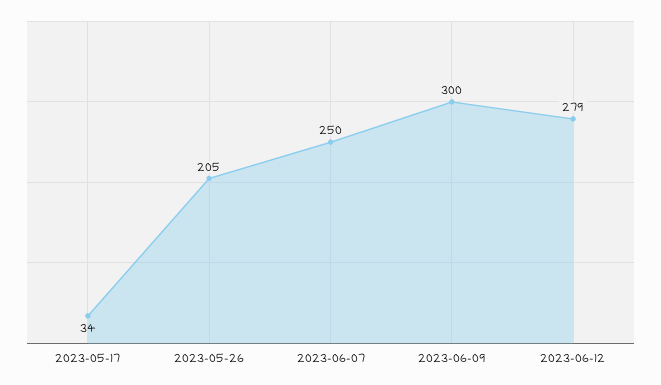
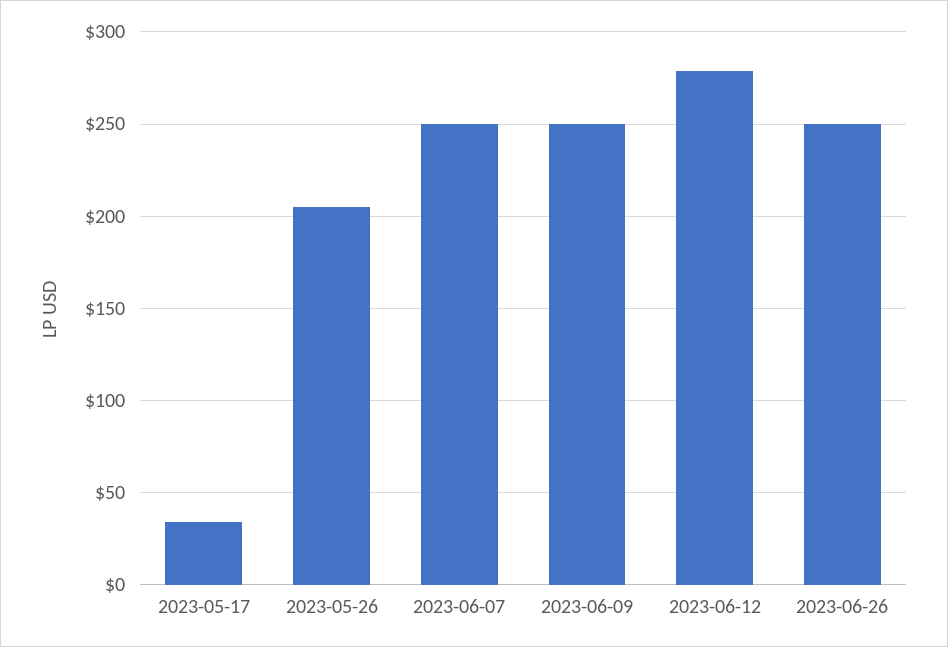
2023-06-09: 300 -> 250
2023-06-26: none -> 250

